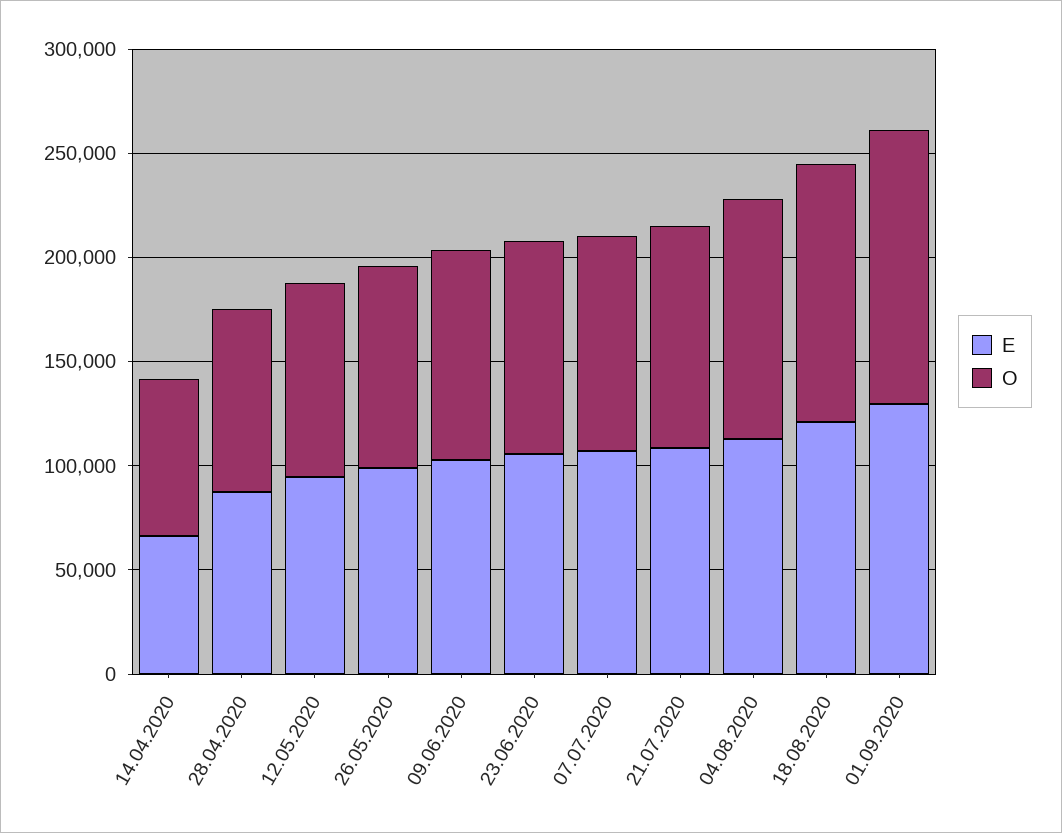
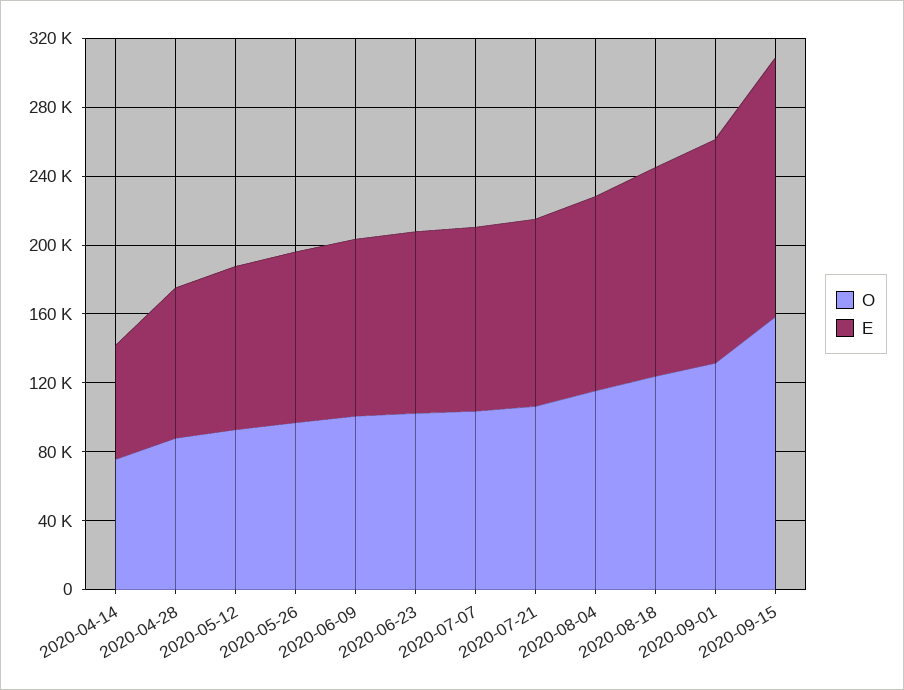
O, 2020-09-15: none -> 160000
E, 2020-09-15: none -> 150000

